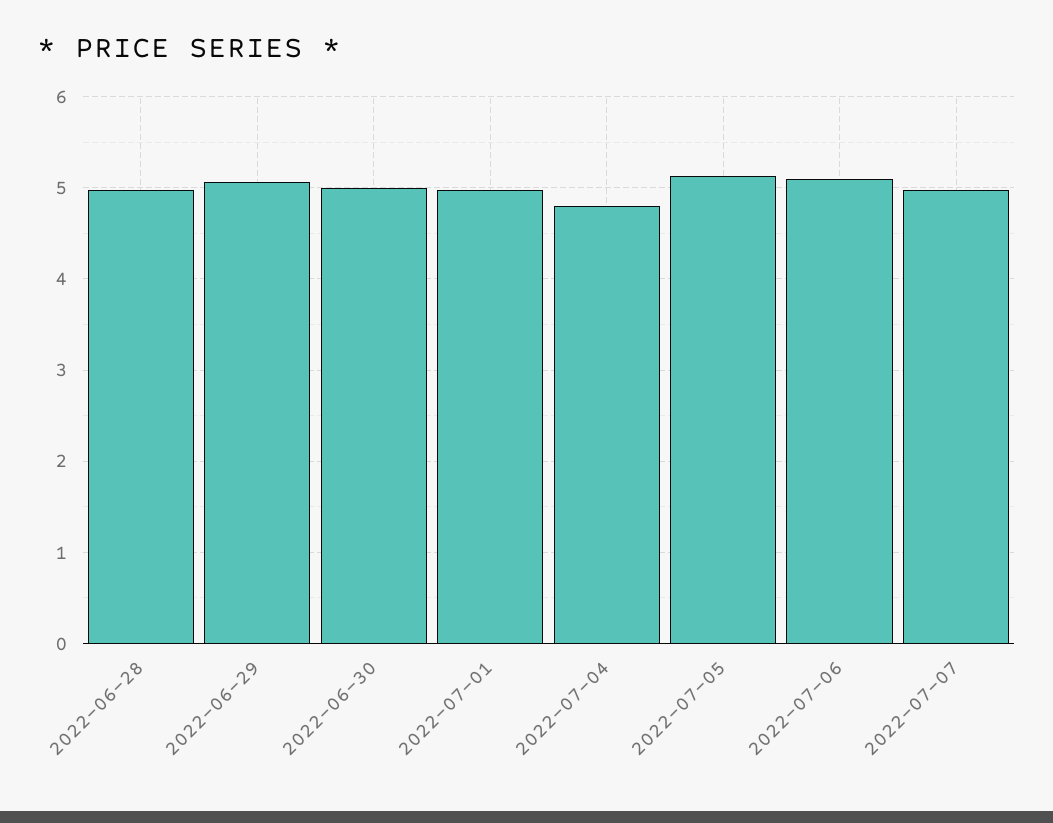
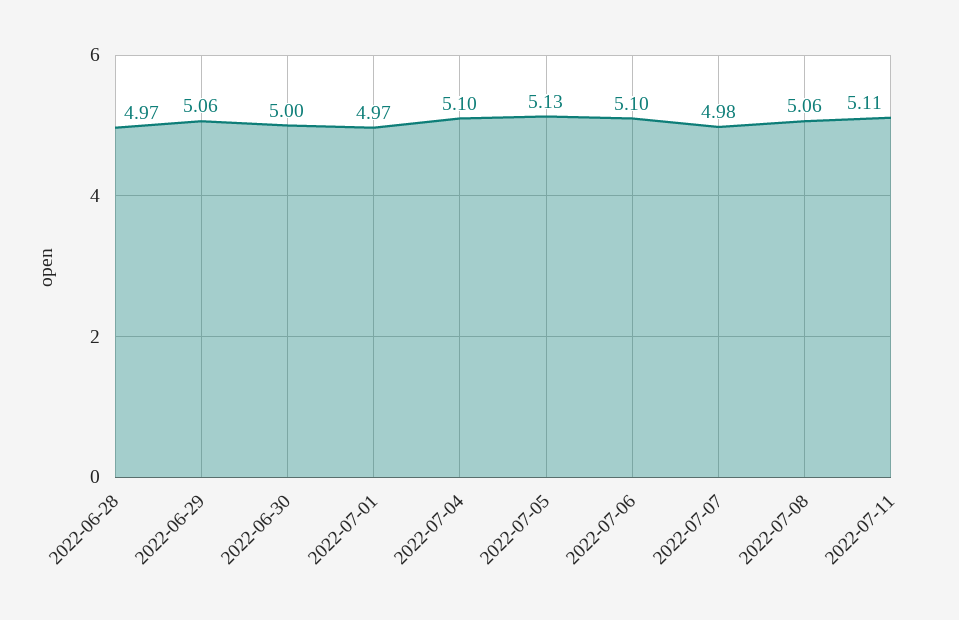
2022-07-04: 4.8 -> 5.1
2022-07-08: none -> 5.06
2022-07-11: none -> 5.11

